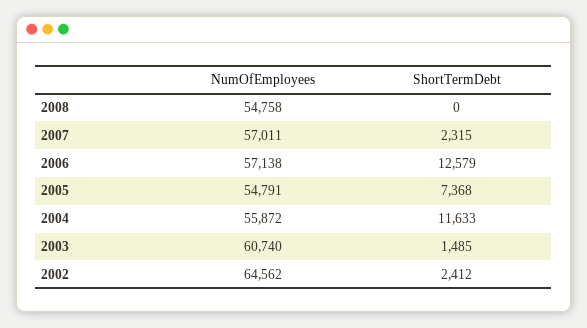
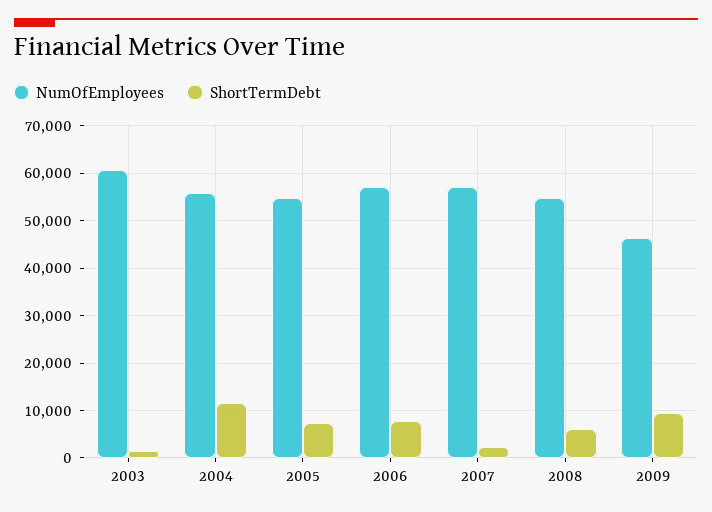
ShortTermDebt, 2008: 0 -> 6000
ShortTermDebt, 2006: 12579 -> 8000
NumOfEmployees, 2002: 64562 -> none
ShortTermDebt, 2002: 2412 -> none
NumOfEmployees, 2009: none -> 46000
ShortTermDebt, 2009: none -> 10000

